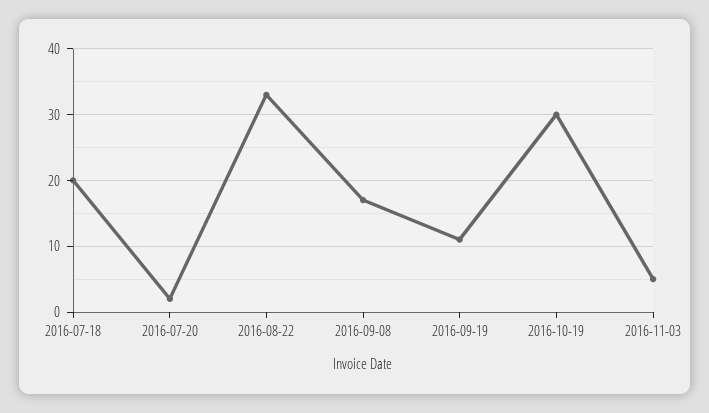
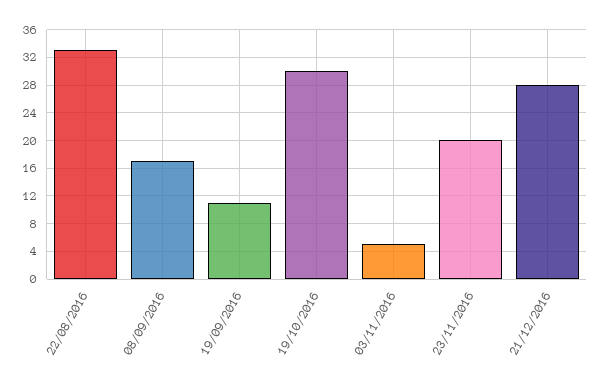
2016-07-18: 20 -> none
2016-07-20: 2 -> none
23/11/2016: none -> 20
21/12/2016: none -> 28

